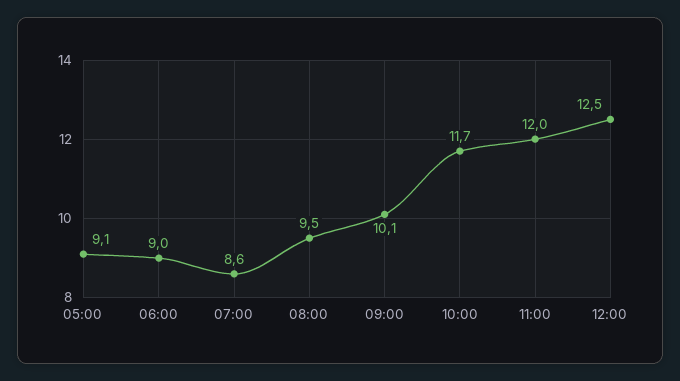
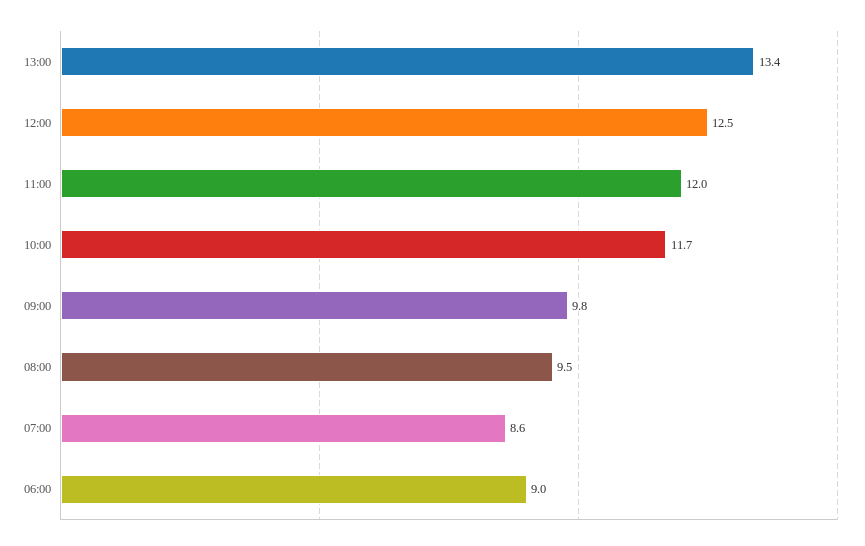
05:00: 9.1 -> none
09:00: 10.1 -> 9.8
13:00: none -> 13.4

